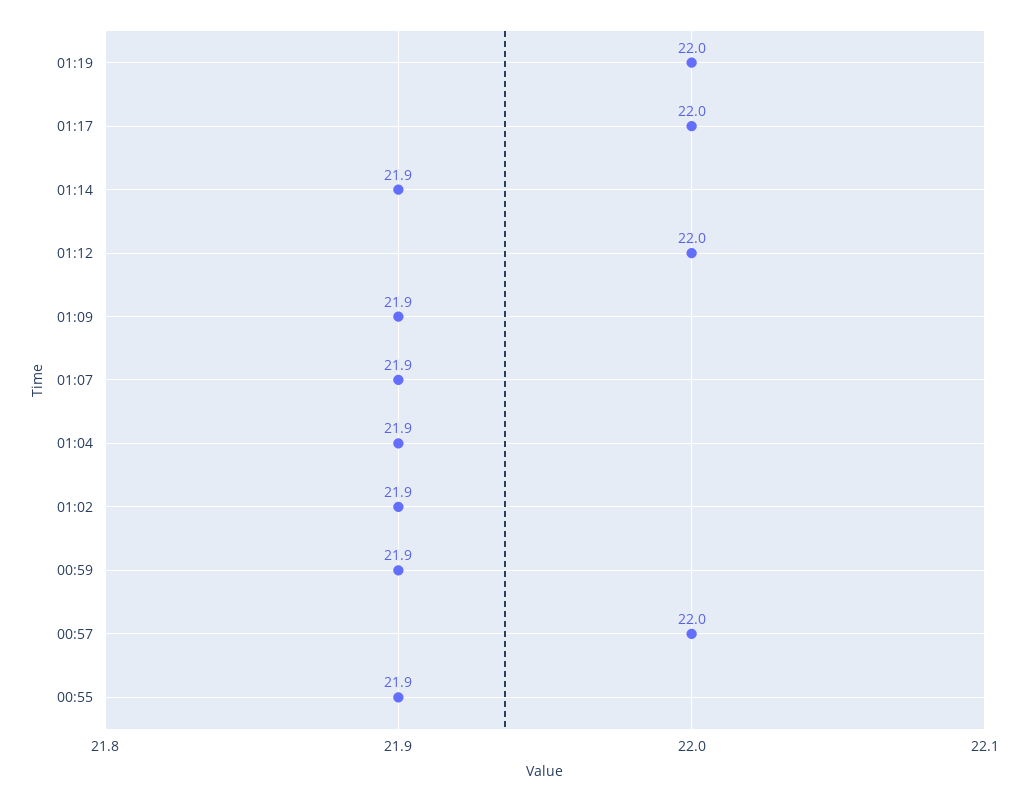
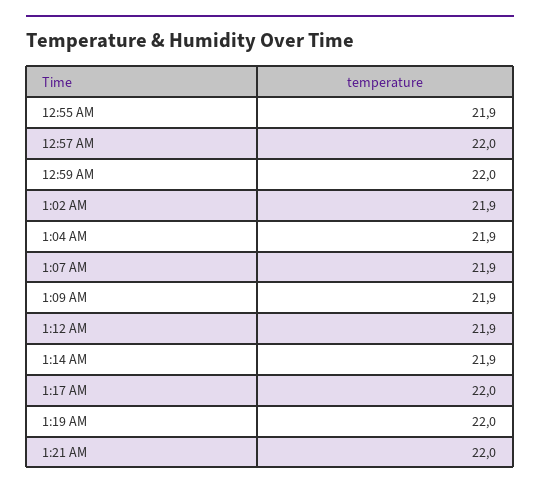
01:12: 22 -> 21.9
00:59: 21.9 -> 22
1:21 AM: none -> 22

